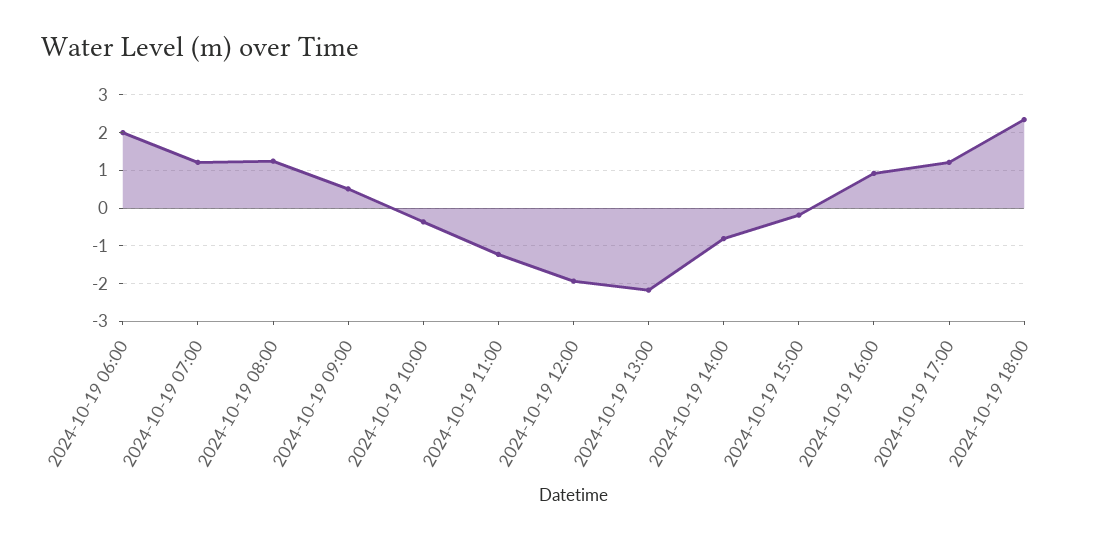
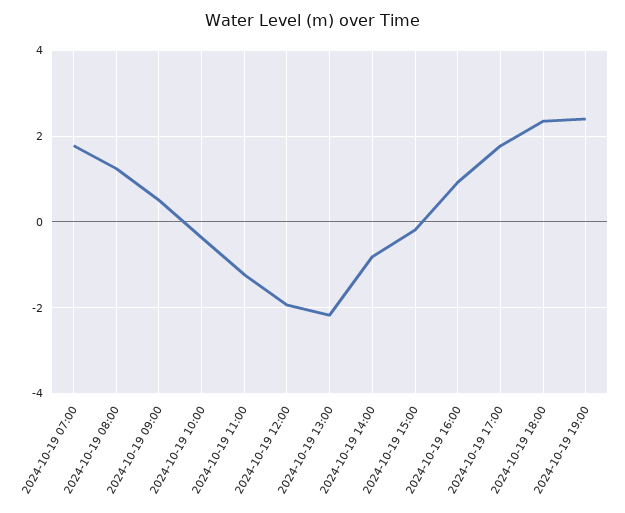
2024-10-19 06:00: 2 -> none
2024-10-19 07:00: 1.2 -> 1.8
2024-10-19 17:00: 1.2 -> 1.8
2024-10-19 19:00: none -> 2.4

